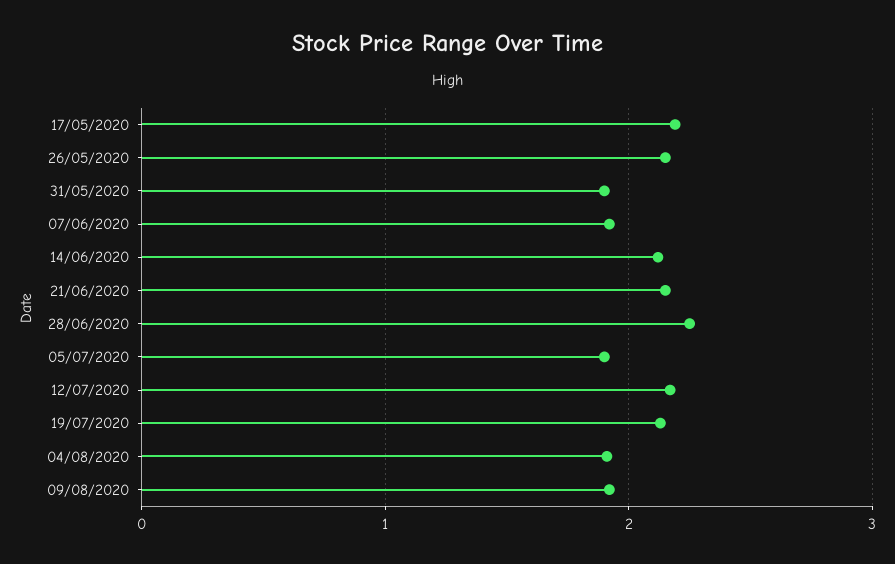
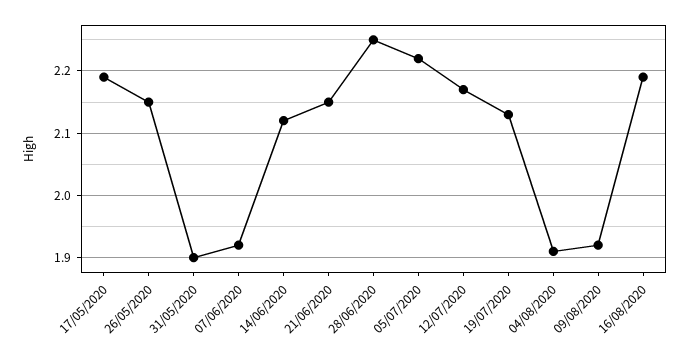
05/07/2020: 1.9 -> 2.22
16/08/2020: none -> 2.19

